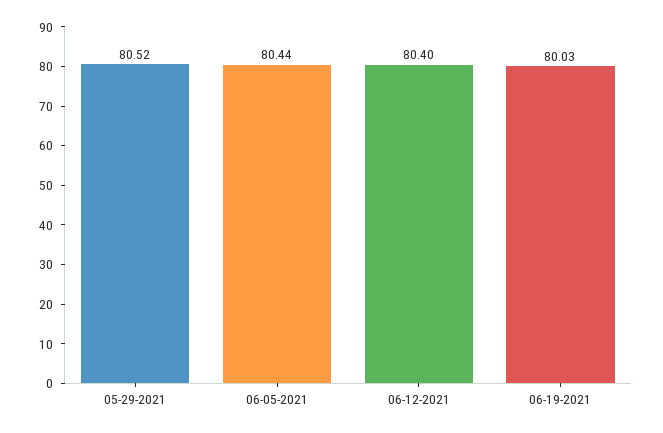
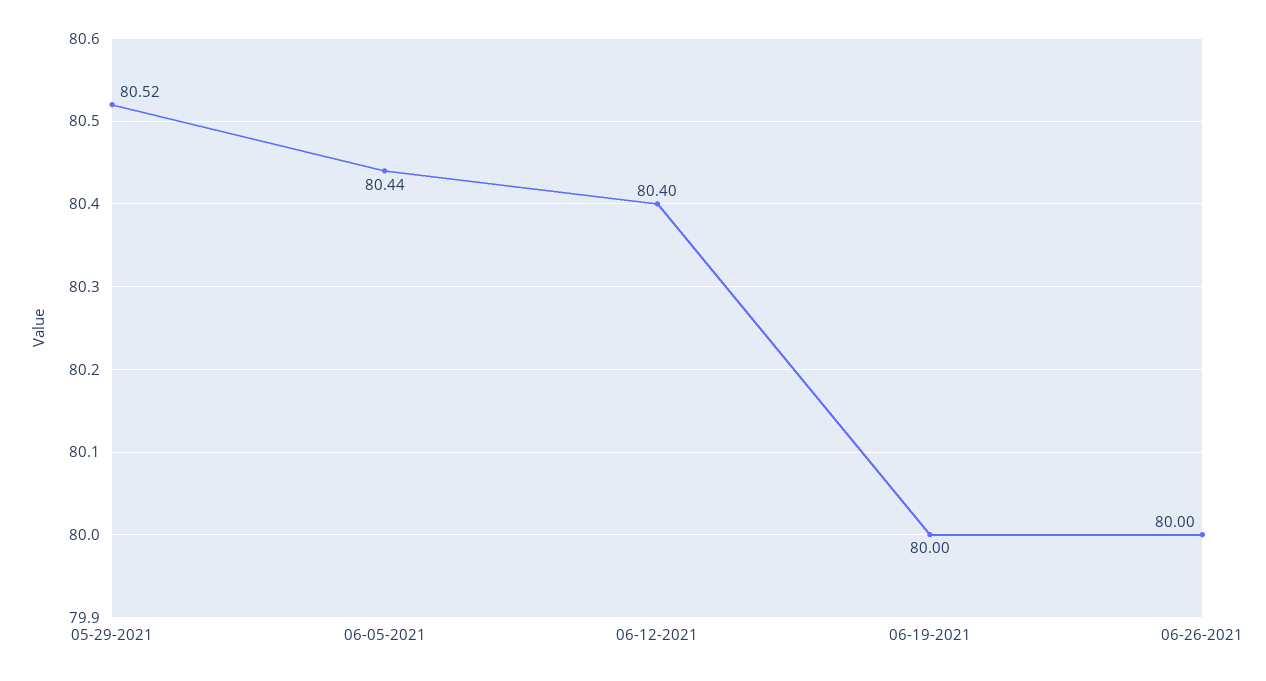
06-19-2021: 80.03 -> 80
06-26-2021: none -> 80

